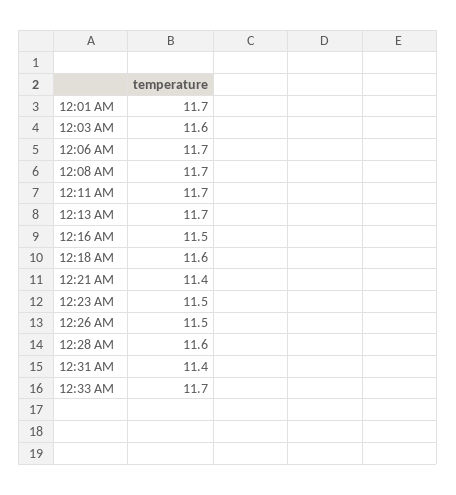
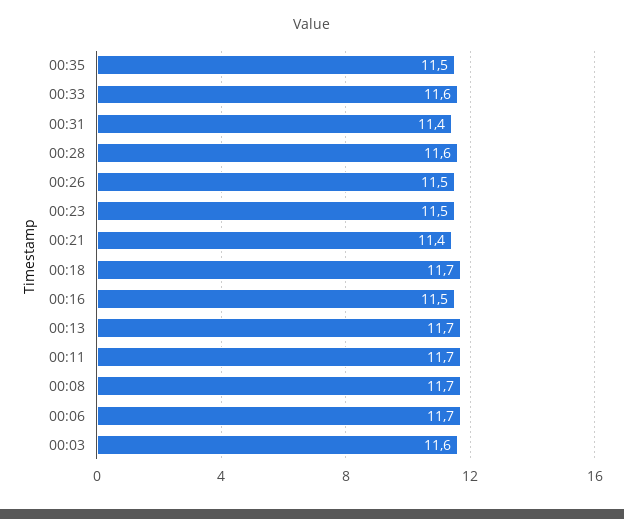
12:01 AM: 11.7 -> none
12:18 AM: 11.6 -> 11.7
12:33 AM: 11.7 -> 11.6
00:35: none -> 11.5

